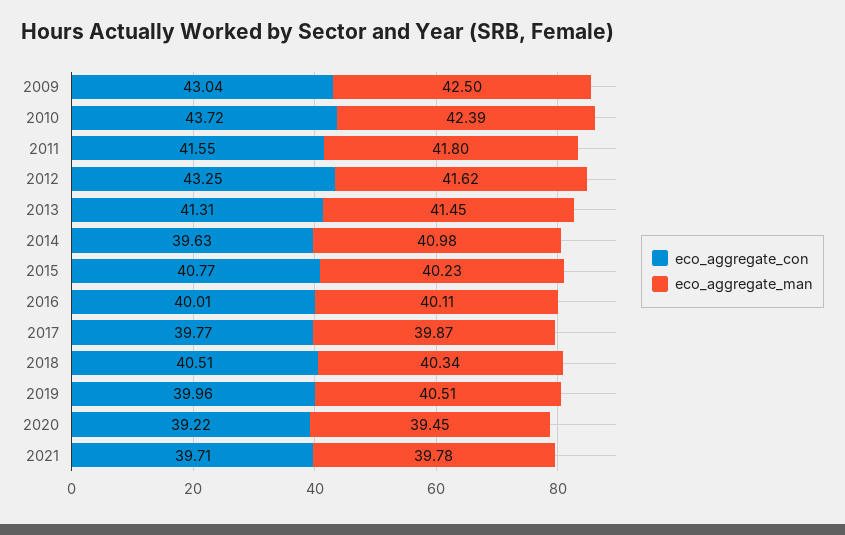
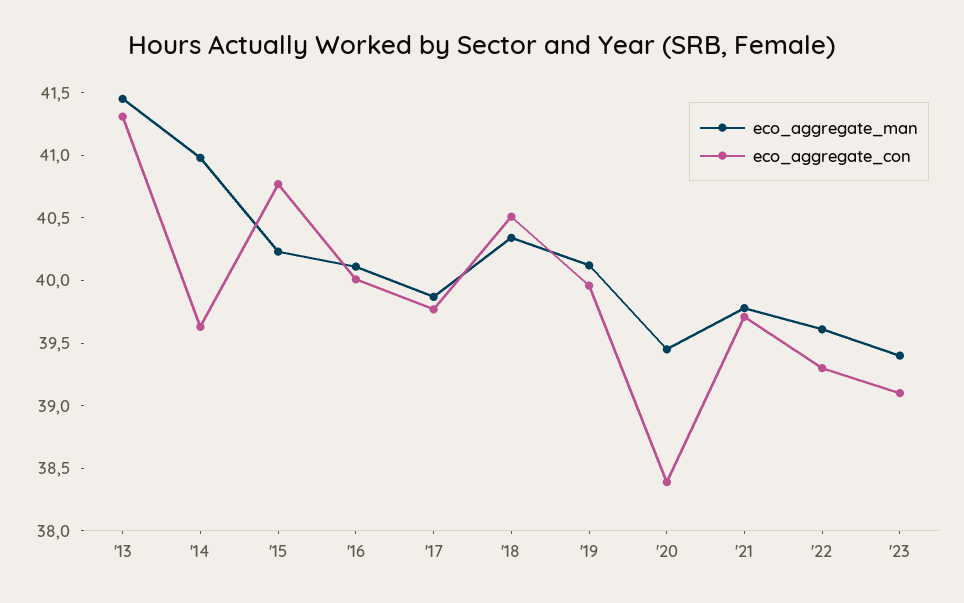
eco_aggregate_con, 2009: 43.04 -> none
eco_aggregate_man, 2009: 42.5 -> none
eco_aggregate_con, 2010: 43.72 -> none
eco_aggregate_man, 2010: 42.39 -> none
eco_aggregate_con, 2011: 41.55 -> none
eco_aggregate_man, 2011: 41.8 -> none
eco_aggregate_con, 2012: 43.25 -> none
eco_aggregate_man, 2012: 41.62 -> none
eco_aggregate_man, 2019: 40.51 -> 40.1
eco_aggregate_con, 2020: 39.22 -> 38.4
eco_aggregate_man, '22: none -> 39.6
eco_aggregate_con, '22: none -> 39.3
eco_aggregate_man, '23: none -> 39.4
eco_aggregate_con, '23: none -> 39.1

